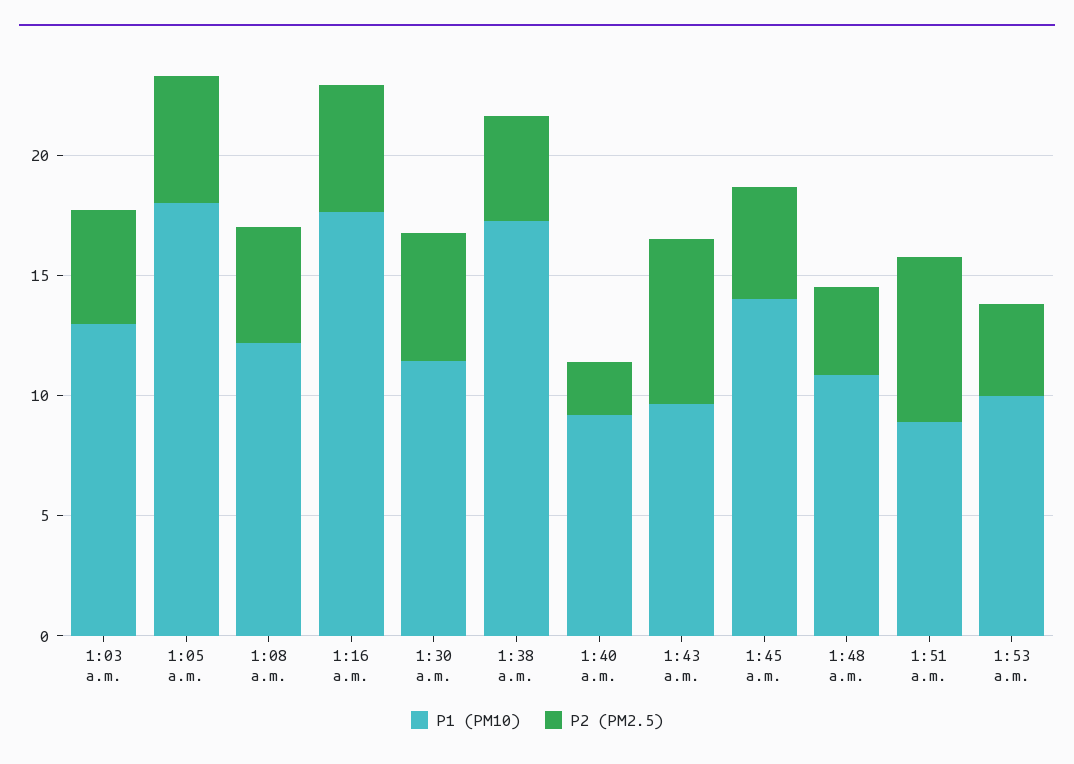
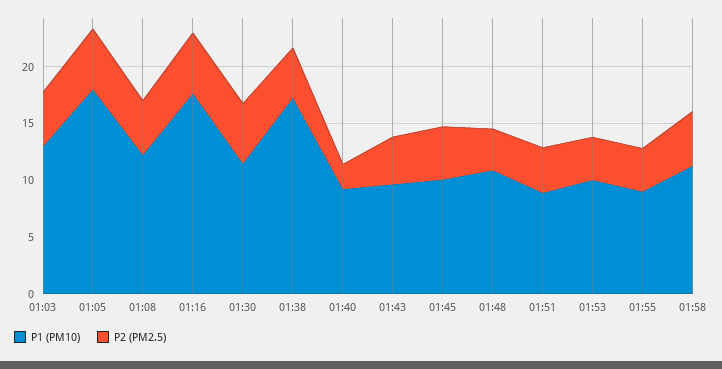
P2 (PM2.5), 1:43 a.m.: 7 -> 4
P1 (PM10), 1:45 a.m.: 14 -> 10
P2 (PM2.5), 1:51 a.m.: 7 -> 4
P1 (PM10), 01:55: none -> 9
P2 (PM2.5), 01:55: none -> 4
P1 (PM10), 01:58: none -> 11
P2 (PM2.5), 01:58: none -> 5

